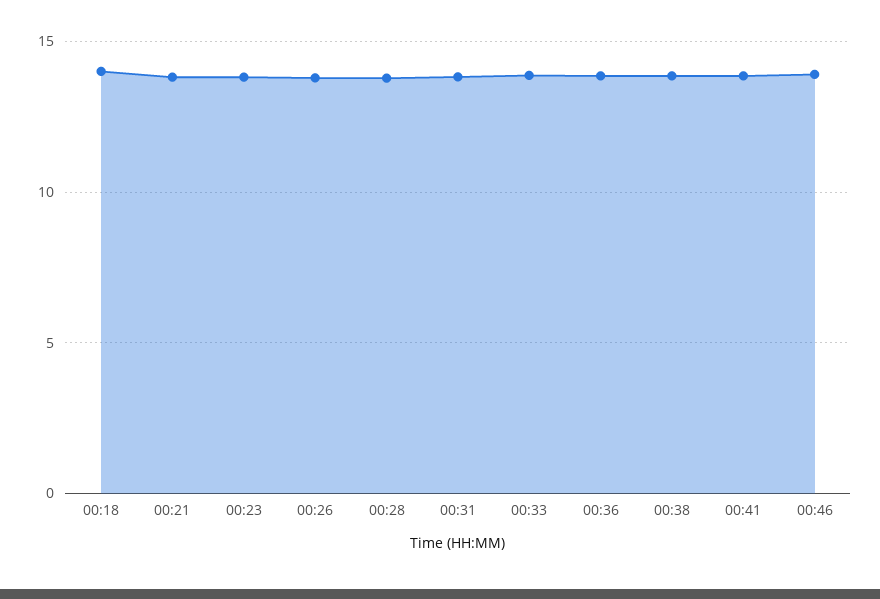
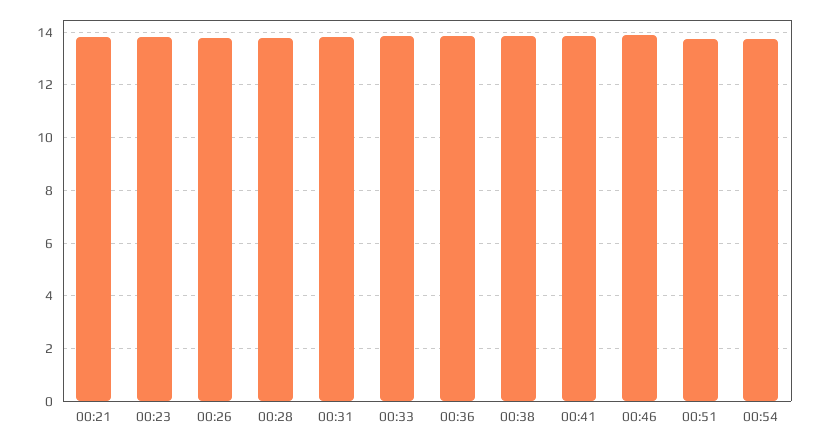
00:18: 14 -> none
00:51: none -> 13.75
00:54: none -> 13.75

